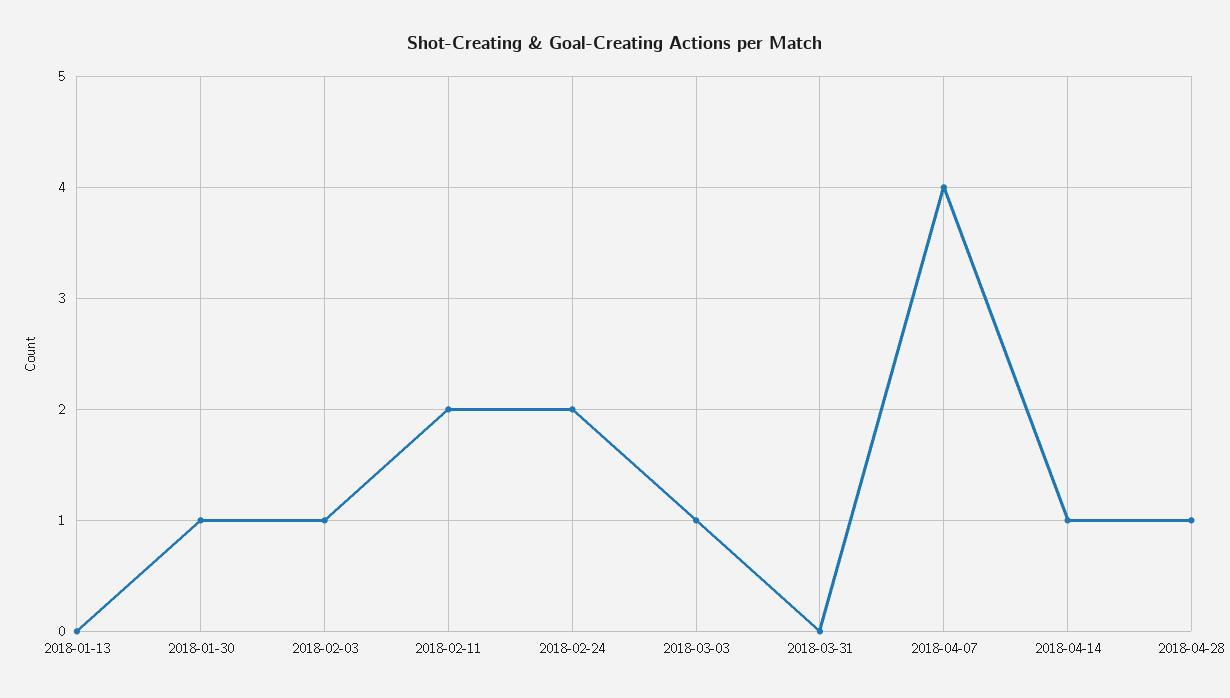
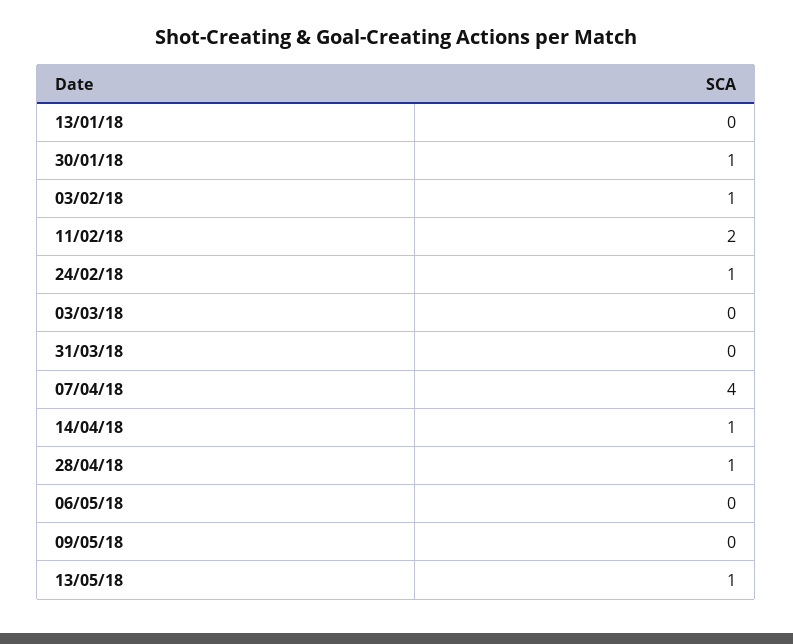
2018-02-24: 2 -> 1
2018-03-03: 1 -> 0
06/05/18: none -> 0
09/05/18: none -> 0
13/05/18: none -> 1

